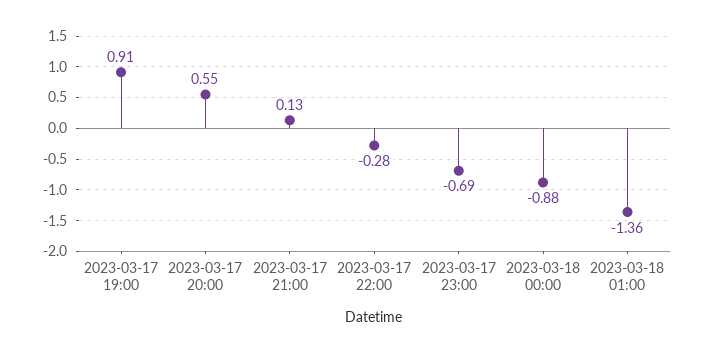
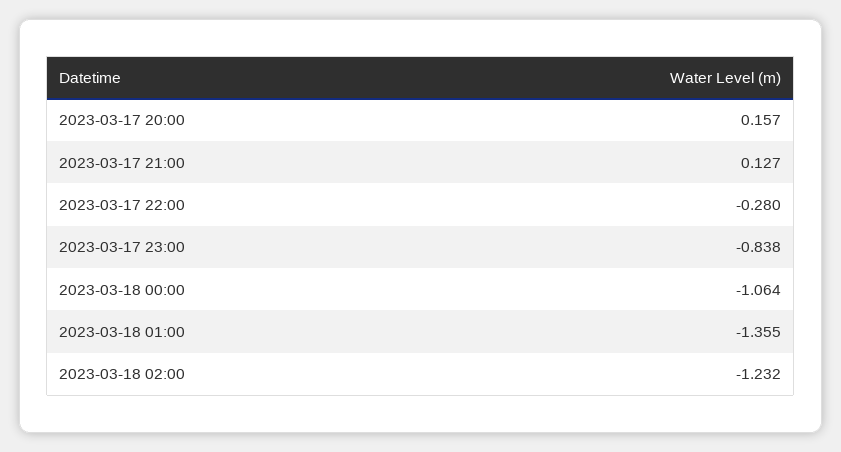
2023-03-17 19:00: 0.91 -> none
2023-03-17 20:00: 0.55 -> 0.157
2023-03-17 23:00: -0.69 -> -0.838
2023-03-18 00:00: -0.88 -> -1.064
2023-03-18 02:00: none -> -1.232

